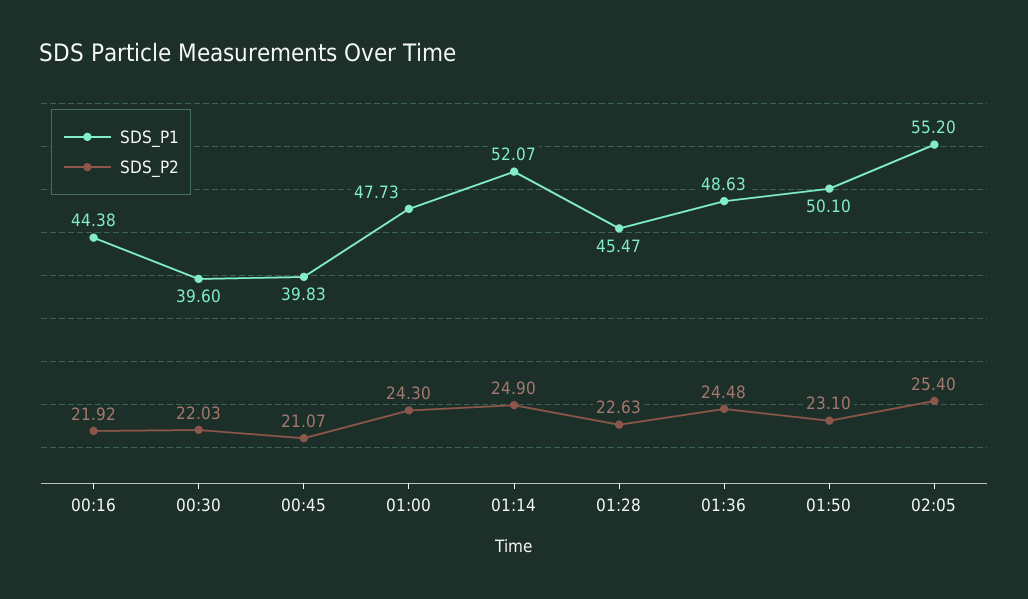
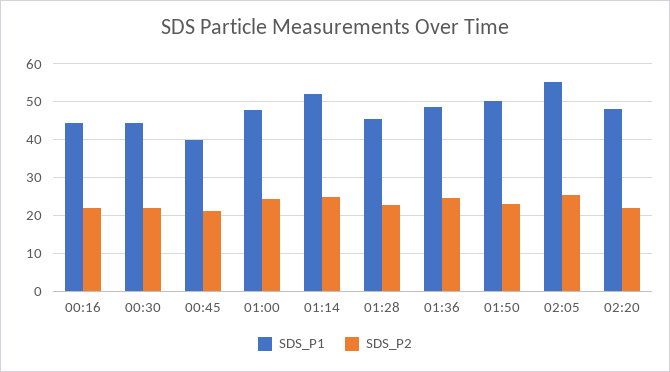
SDS_P1, 00:30: 39.6 -> 44
SDS_P1, 02:20: none -> 48
SDS_P2, 02:20: none -> 22

